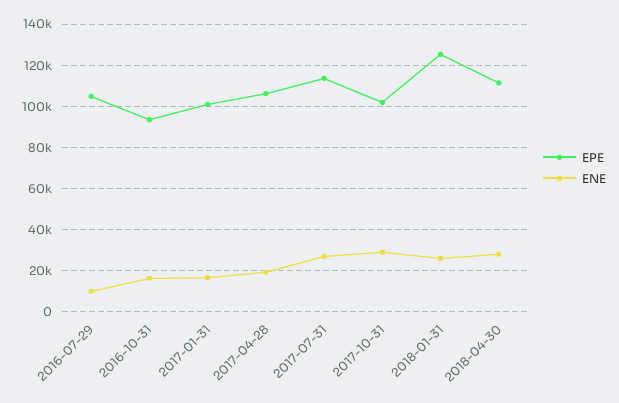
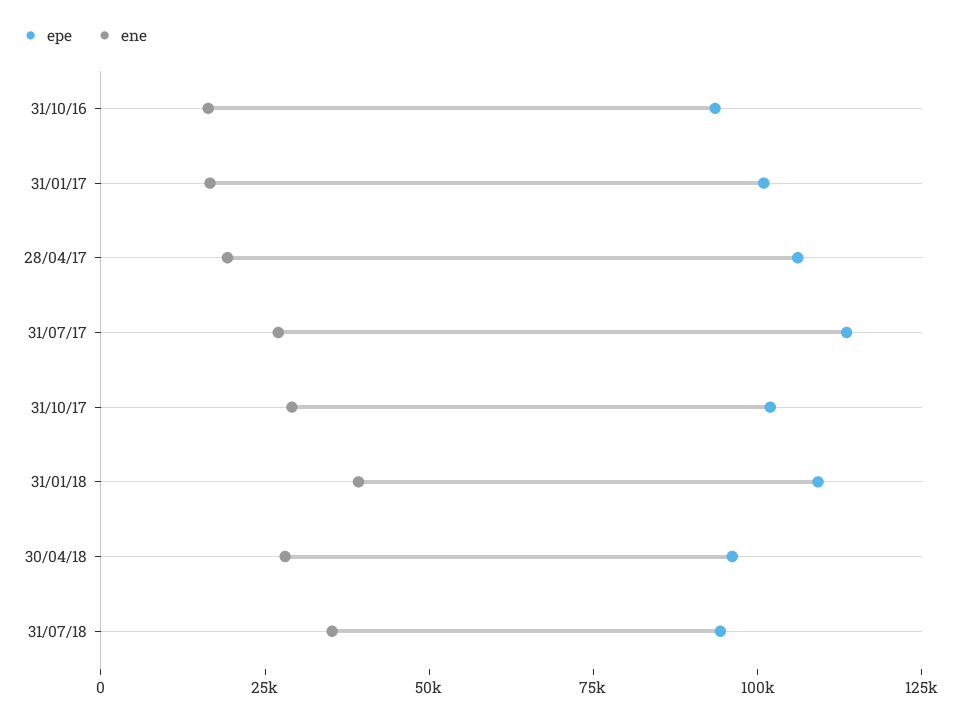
EPE, 2016-07-29: 105000 -> none
ENE, 2016-07-29: 10000 -> none
EPE, 2018-01-31: 125000 -> 110000
ENE, 2018-01-31: 25000 -> 40000
EPE, 2018-04-30: 110000 -> 95000
EPE, 31/07/18: none -> 95000
ENE, 31/07/18: none -> 35000

